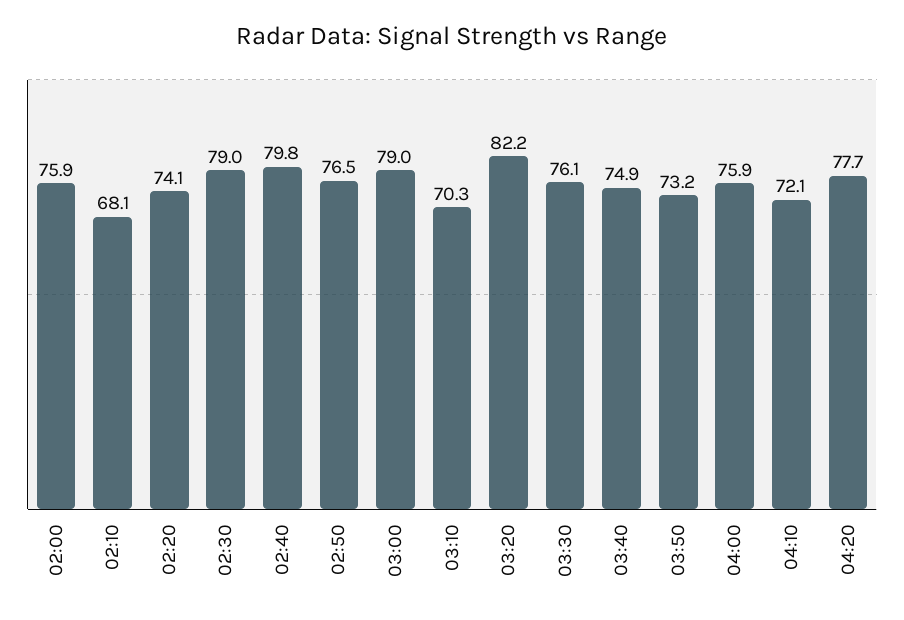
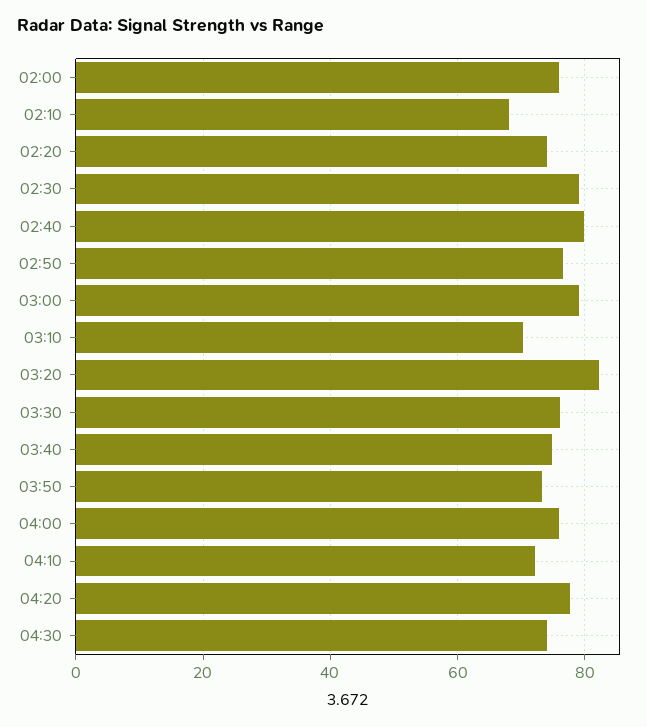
04:30: none -> 74

